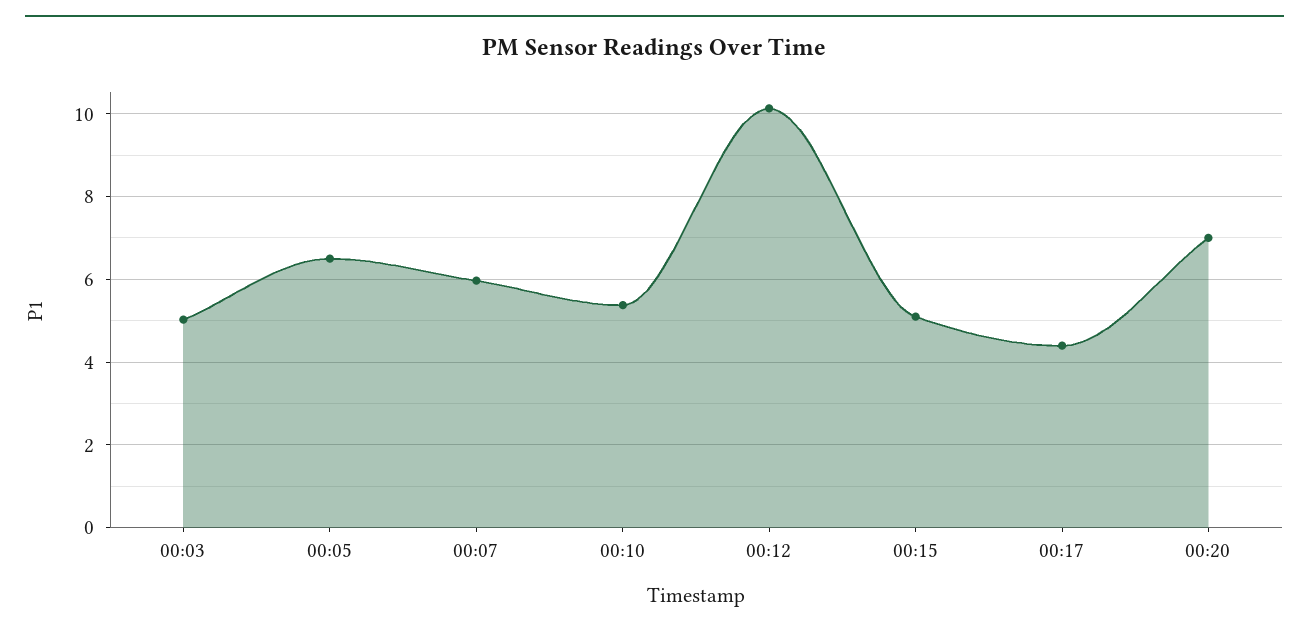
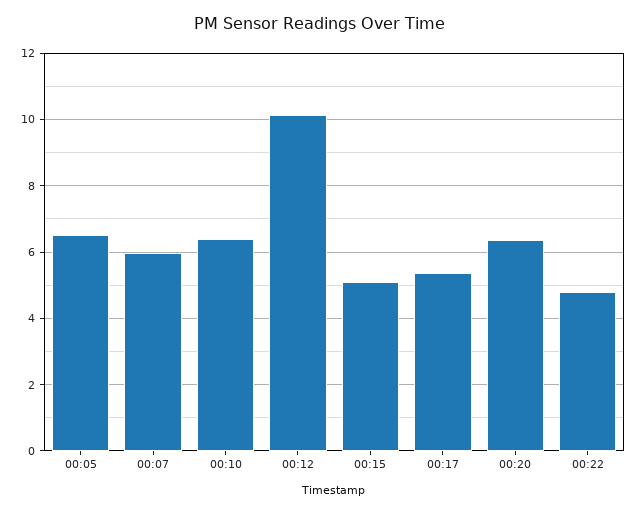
00:03: 5 -> none
00:10: 5.4 -> 6.4
00:17: 4.4 -> 5.4
00:20: 7 -> 6.4
00:22: none -> 4.8

